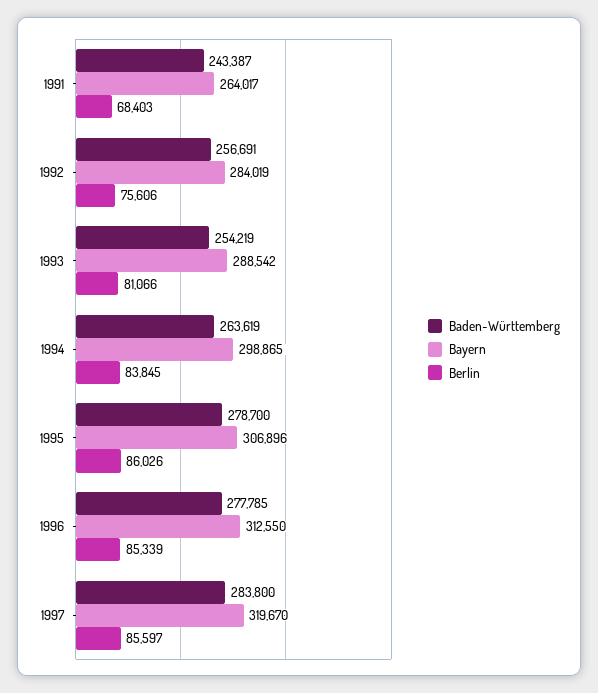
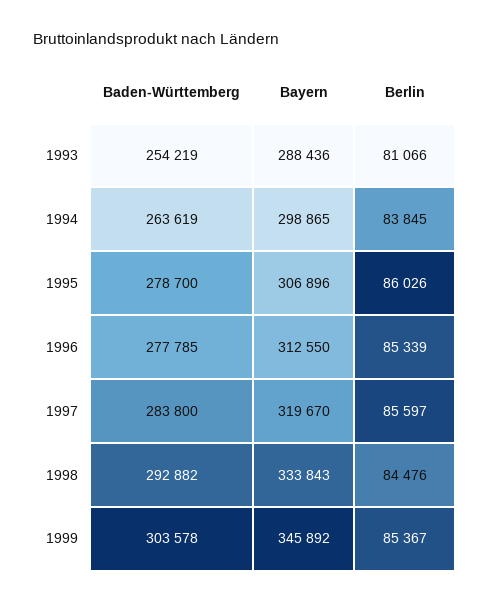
Baden-Württemberg, 1991: 243387 -> none
Bayern, 1991: 264017 -> none
Berlin, 1991: 68403 -> none
Baden-Württemberg, 1992: 256691 -> none
Bayern, 1992: 284019 -> none
Berlin, 1992: 75606 -> none
Bayern, 1993: 288542 -> 288436
Baden-Württemberg, 1998: none -> 292882
Bayern, 1998: none -> 333843
Berlin, 1998: none -> 84476
Baden-Württemberg, 1999: none -> 303578
Bayern, 1999: none -> 345892
Berlin, 1999: none -> 85367

